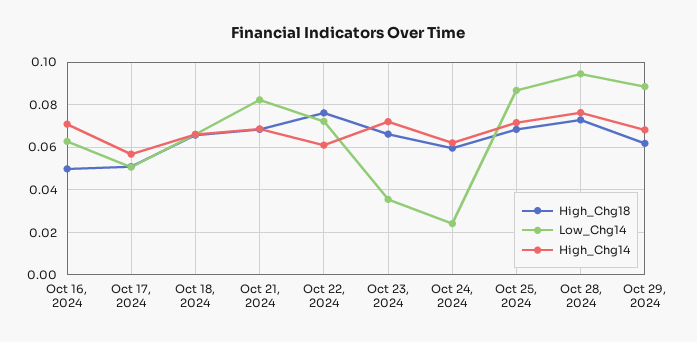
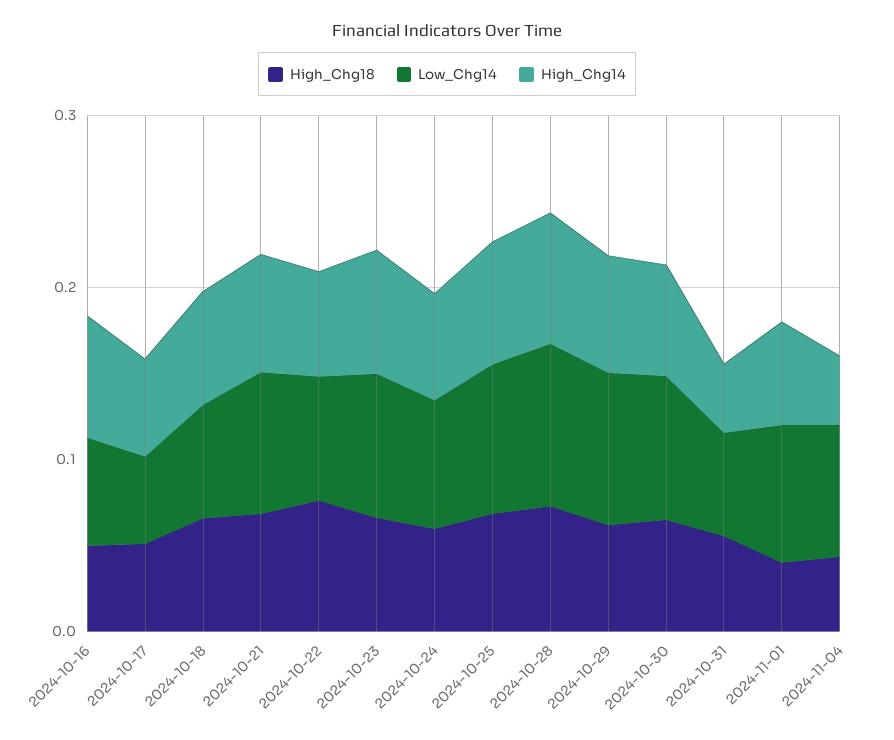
Low_Chg14, Oct 23, 2024: 0.035 -> 0.08
Low_Chg14, Oct 24, 2024: 0.025 -> 0.08
High_Chg18, 2024-10-30: none -> 0.06
Low_Chg14, 2024-10-30: none -> 0.08
High_Chg14, 2024-10-30: none -> 0.06
High_Chg18, 2024-10-31: none -> 0.06
Low_Chg14, 2024-10-31: none -> 0.06
High_Chg14, 2024-10-31: none -> 0.04
High_Chg18, 2024-11-01: none -> 0.04
Low_Chg14, 2024-11-01: none -> 0.08
High_Chg14, 2024-11-01: none -> 0.06
High_Chg18, 2024-11-04: none -> 0.04
Low_Chg14, 2024-11-04: none -> 0.08
High_Chg14, 2024-11-04: none -> 0.04

